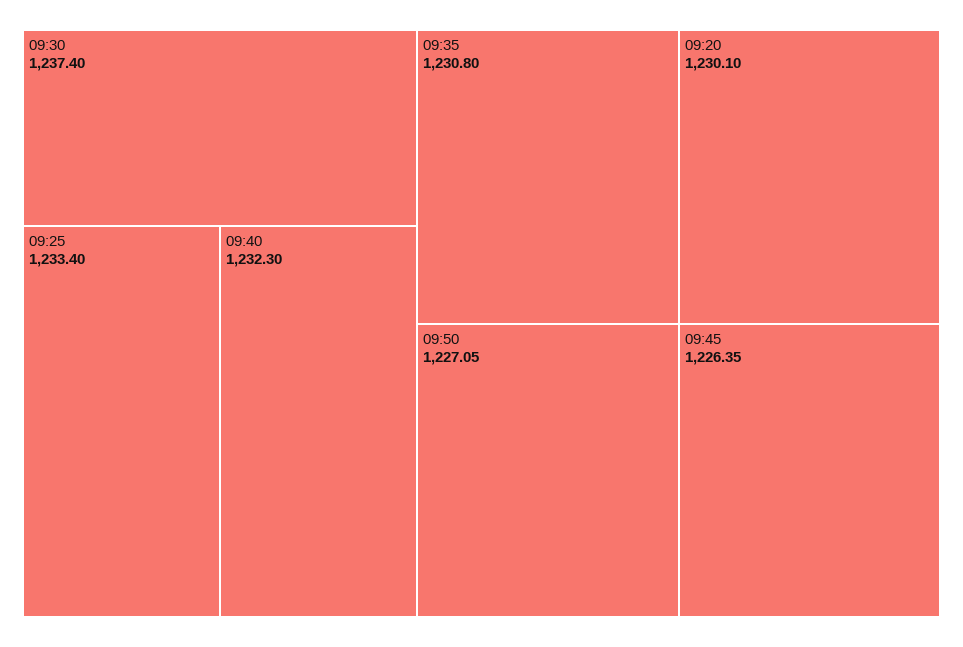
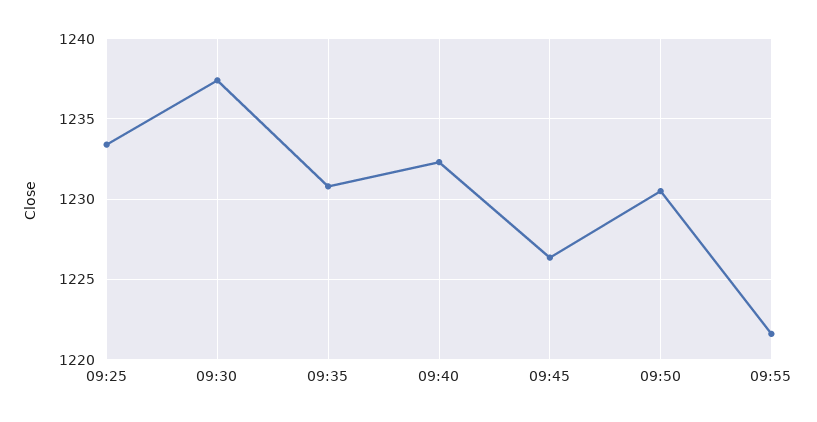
09:20: 1230.1 -> none
09:50: 1227.05 -> 1230.5
09:55: none -> 1221.5

